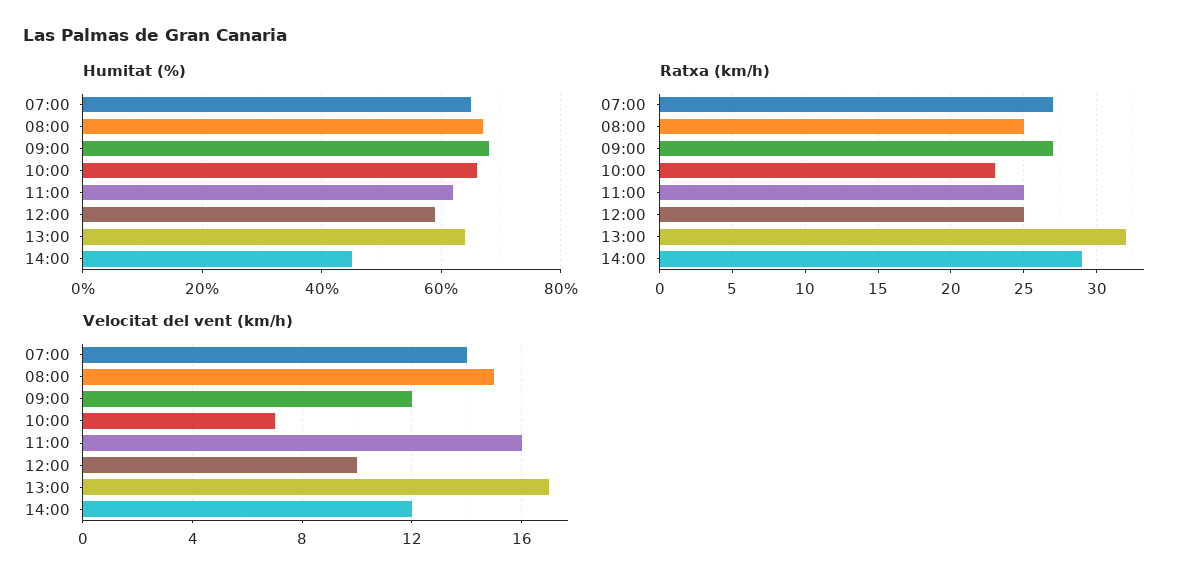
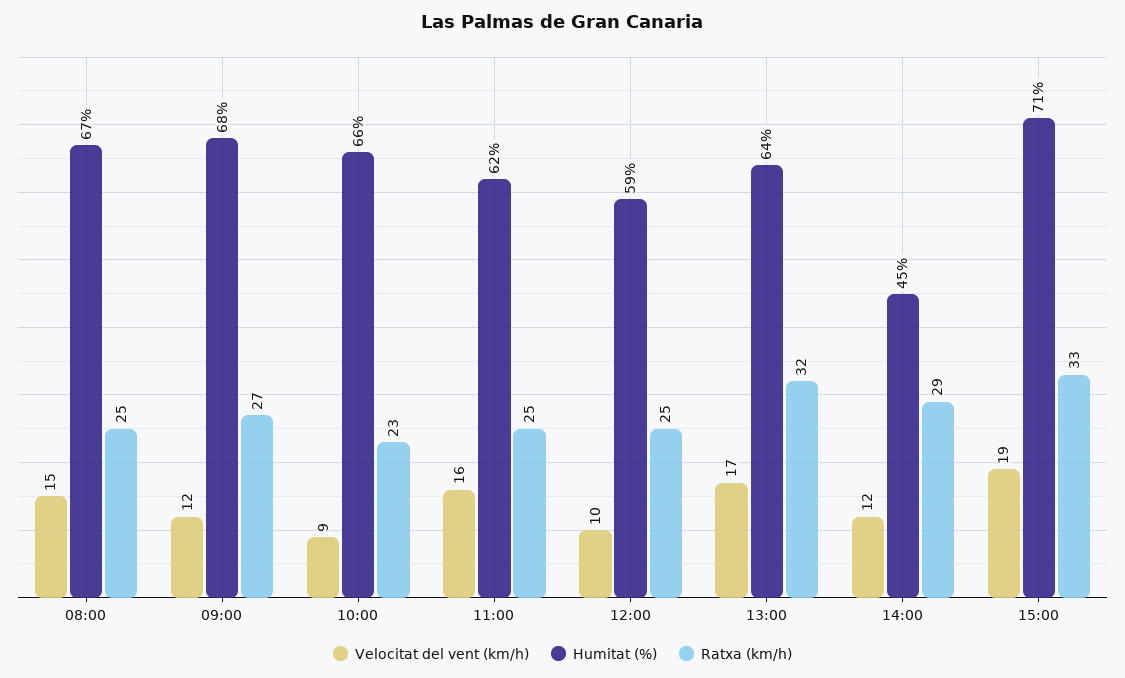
Humitat (%), 07:00: 65 -> none
Ratxa (km/h), 07:00: 27 -> none
Velocitat del vent (km/h), 07:00: 14 -> none
Velocitat del vent (km/h), 10:00: 7 -> 9
Velocitat del vent (km/h), 15:00: none -> 19
Humitat (%), 15:00: none -> 71
Ratxa (km/h), 15:00: none -> 33

